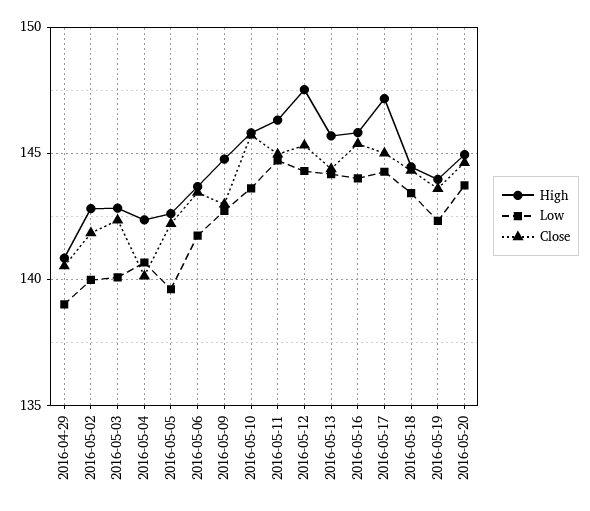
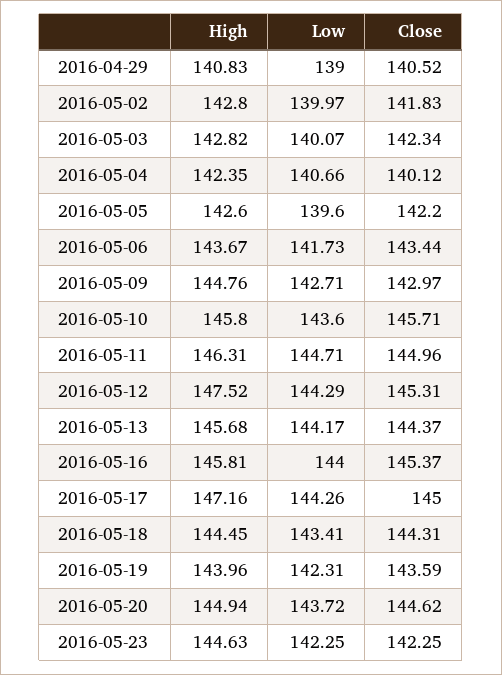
High, 2016-05-23: none -> 144.63
Low, 2016-05-23: none -> 142.25
Close, 2016-05-23: none -> 142.25

